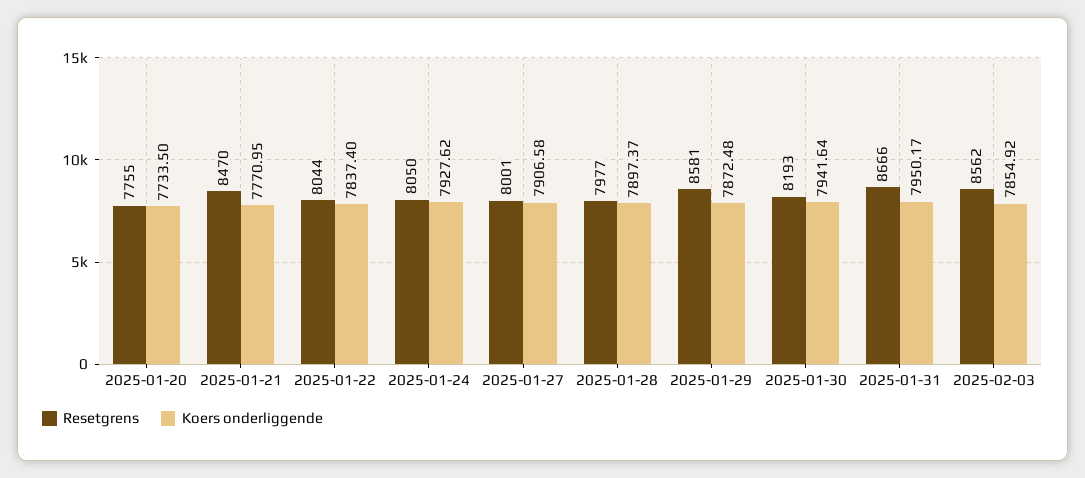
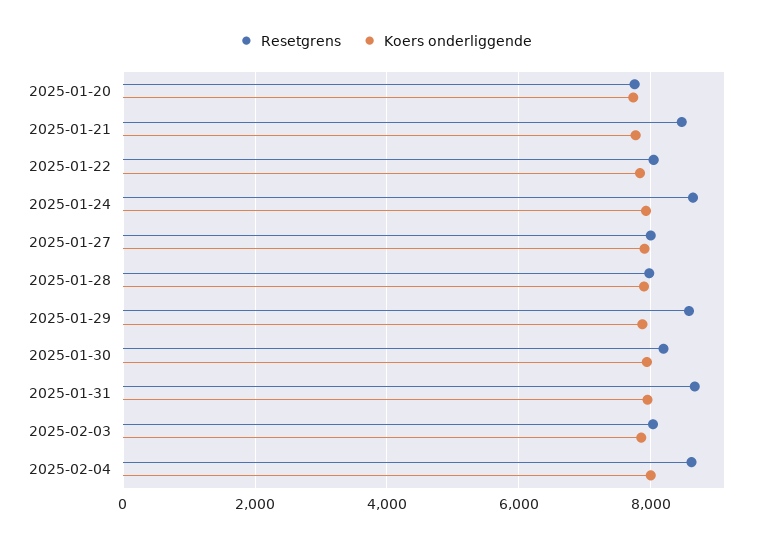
Resetgrens, 2025-01-24: 8050 -> 8600
Resetgrens, 2025-02-03: 8562 -> 8000
Resetgrens, 2025-02-04: none -> 8600
Koers onderliggende, 2025-02-04: none -> 8000

